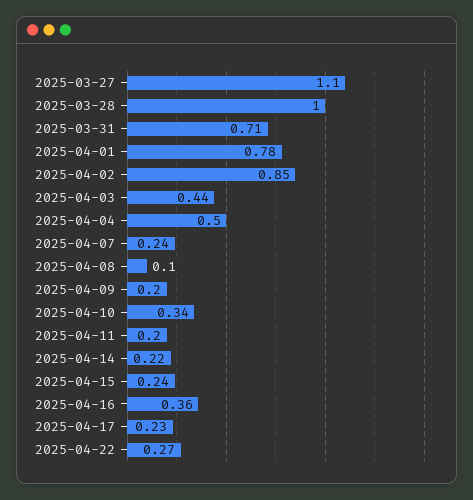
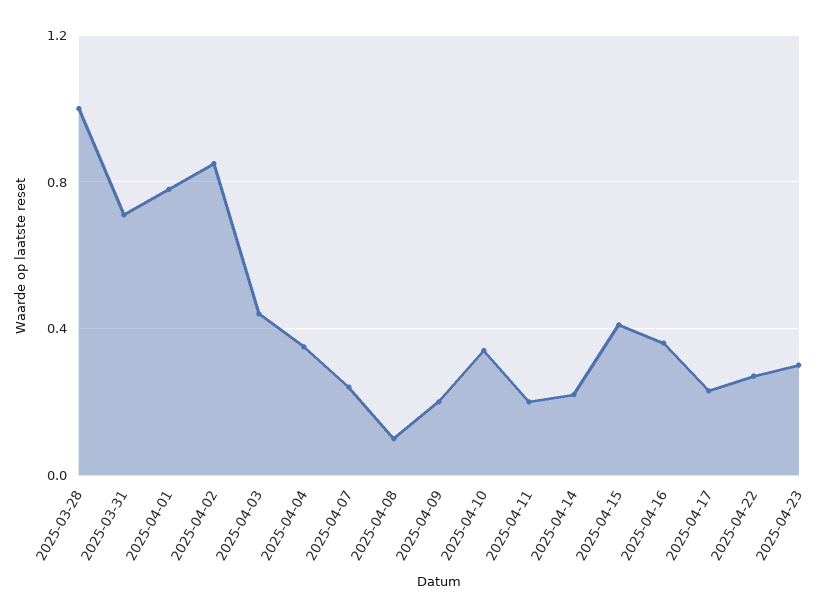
2025-03-27: 1.1 -> none
2025-04-04: 0.5 -> 0.35
2025-04-15: 0.24 -> 0.4
2025-04-23: none -> 0.3

